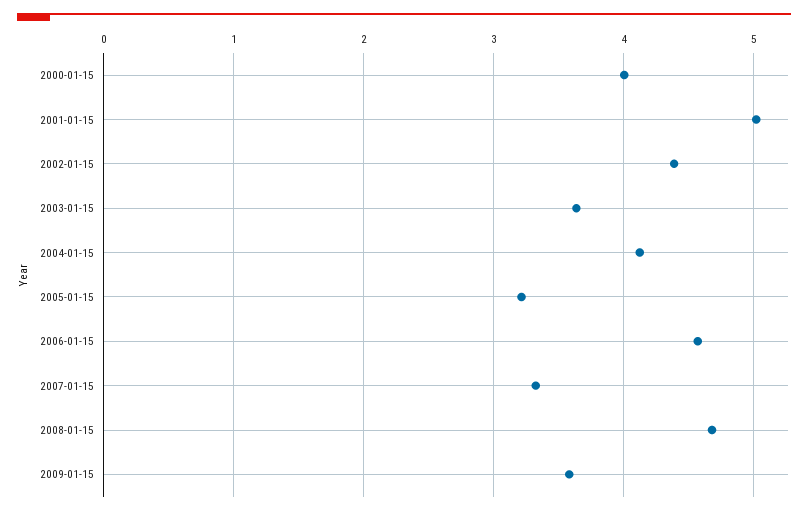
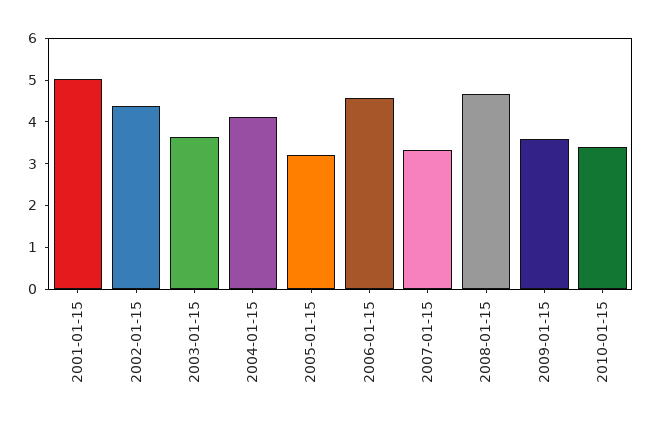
2000-01-15: 4 -> none
2010-01-15: none -> 3.4

